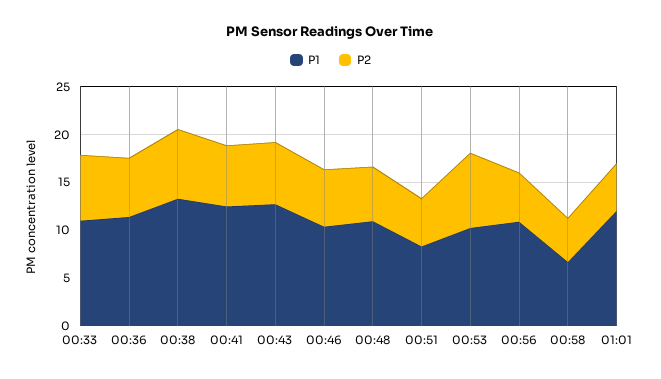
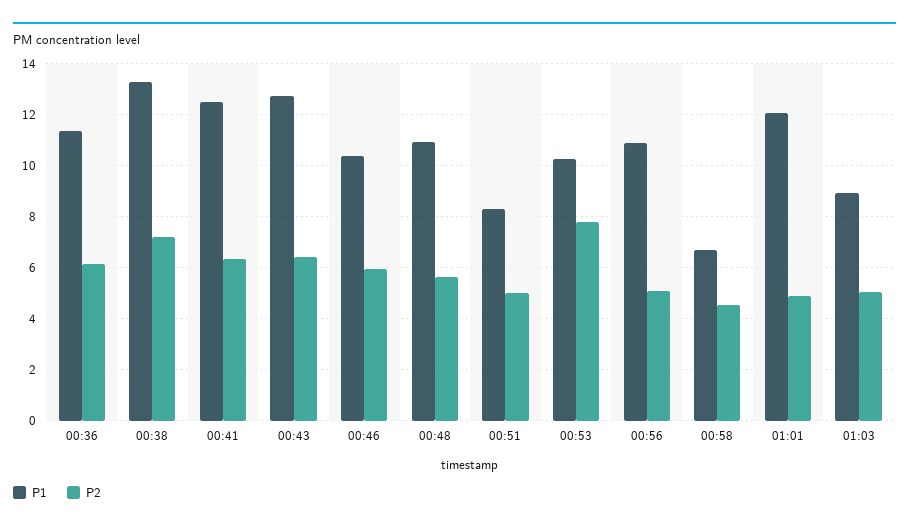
P1, 00:33: 11 -> none
P2, 00:33: 7 -> none
P1, 01:03: none -> 9
P2, 01:03: none -> 5

